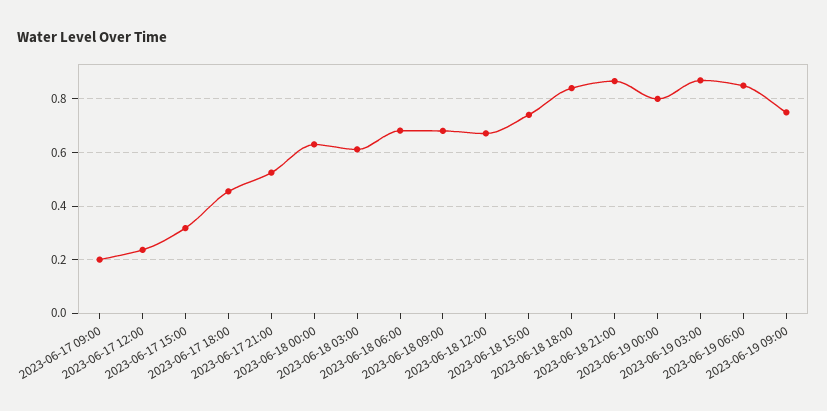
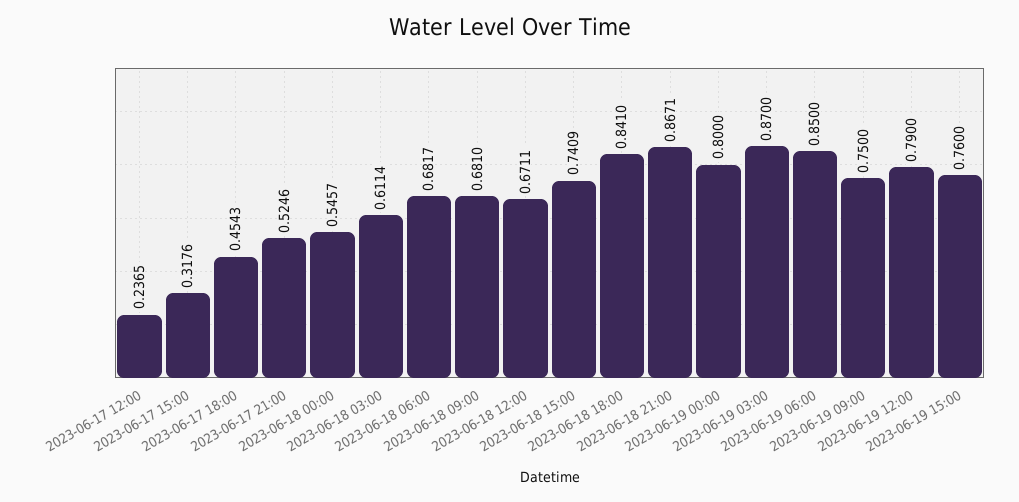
2023-06-17 09:00: 0.2 -> none
2023-06-18 00:00: 0.625 -> 0.5457
2023-06-19 12:00: none -> 0.79
2023-06-19 15:00: none -> 0.76

